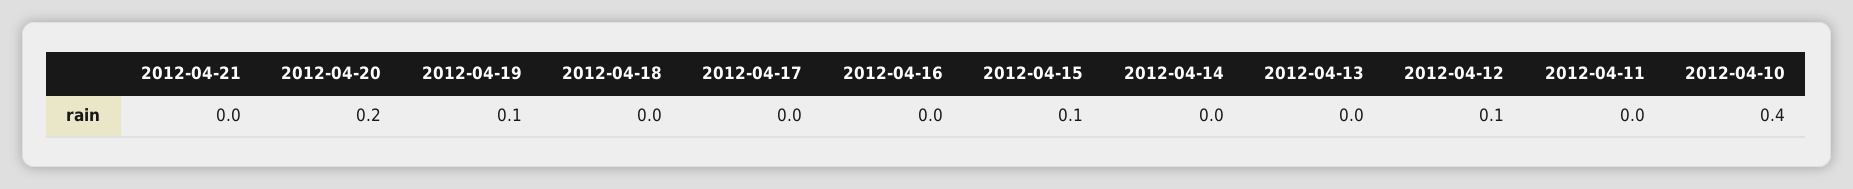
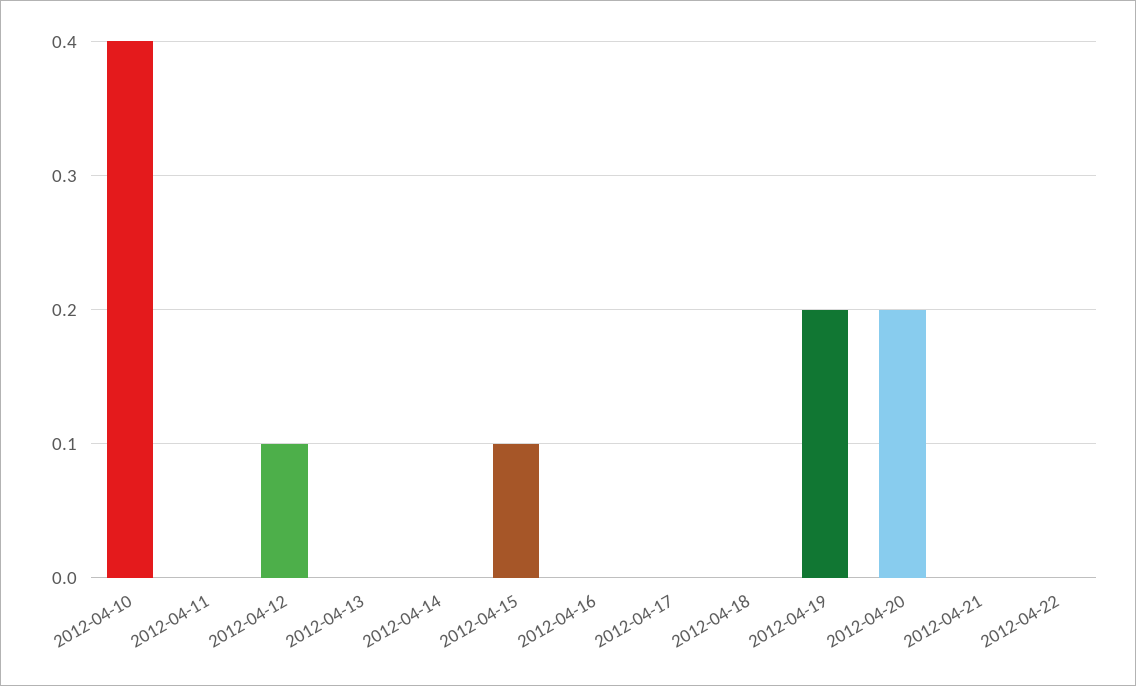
2012-04-19: 0.1 -> 0.2
2012-04-22: none -> 0

